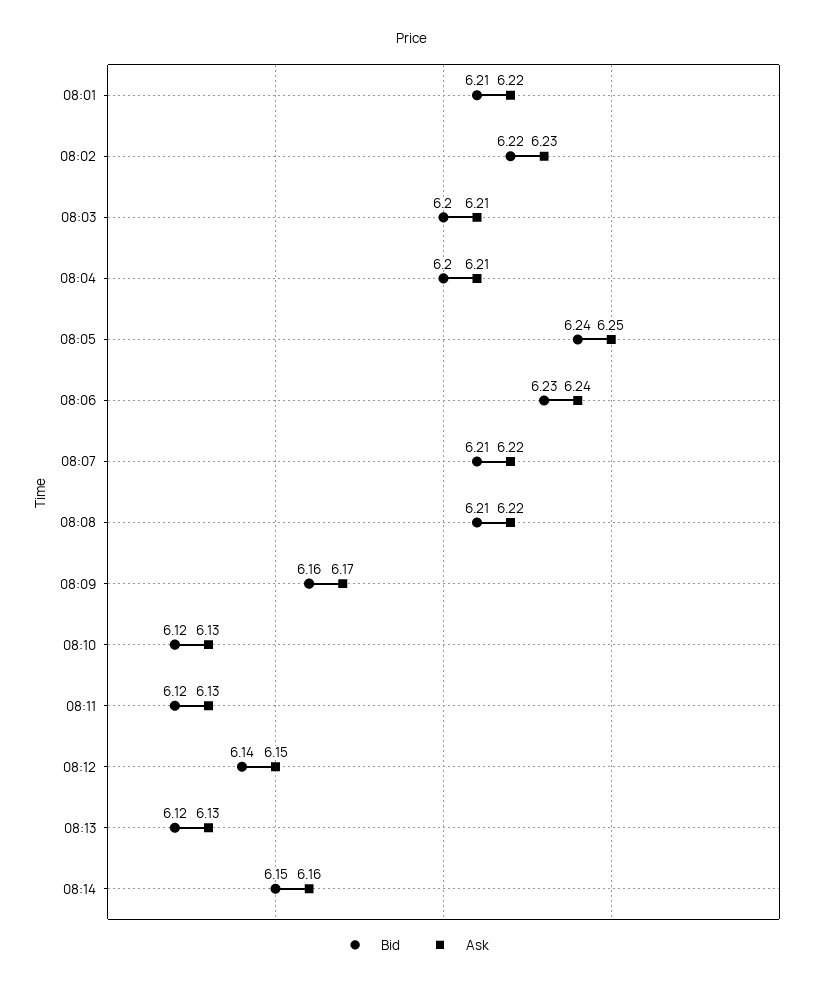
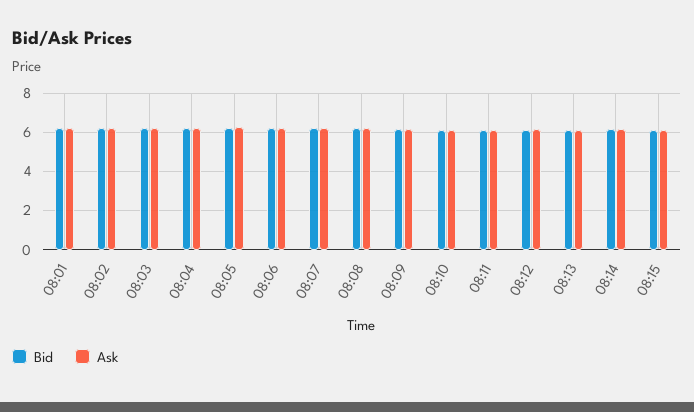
Bid, 08:15: none -> 6
Ask, 08:15: none -> 6

